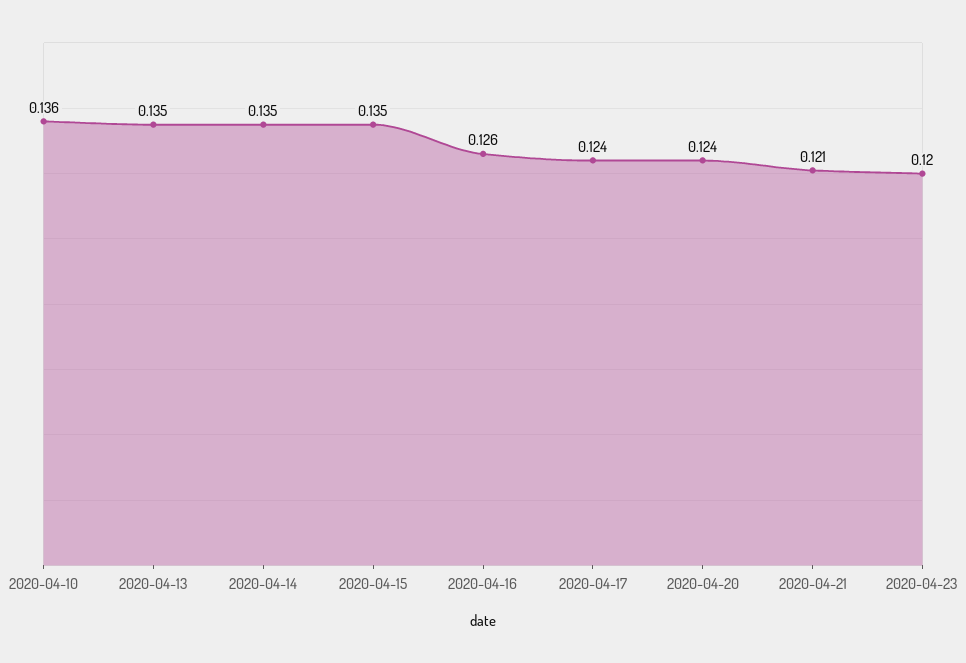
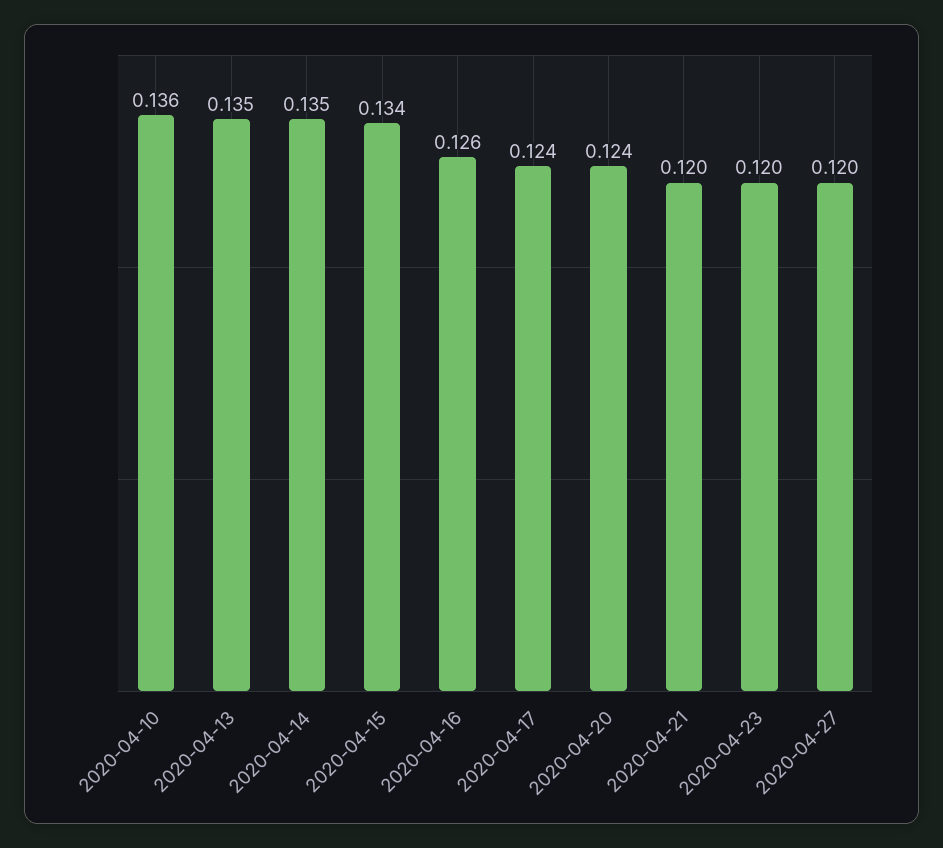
2020-04-15: 0.135 -> 0.134
2020-04-21: 0.121 -> 0.12
2020-04-27: none -> 0.12

